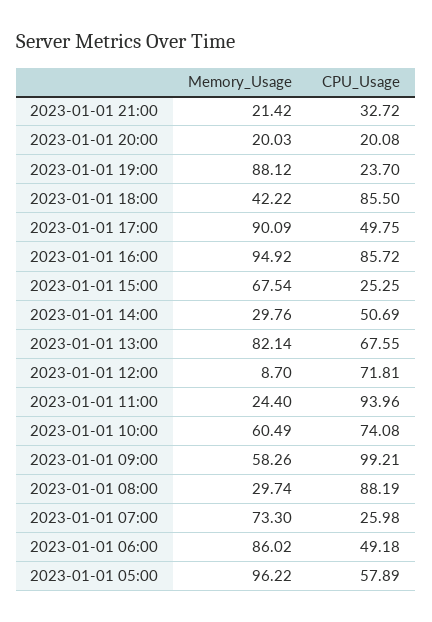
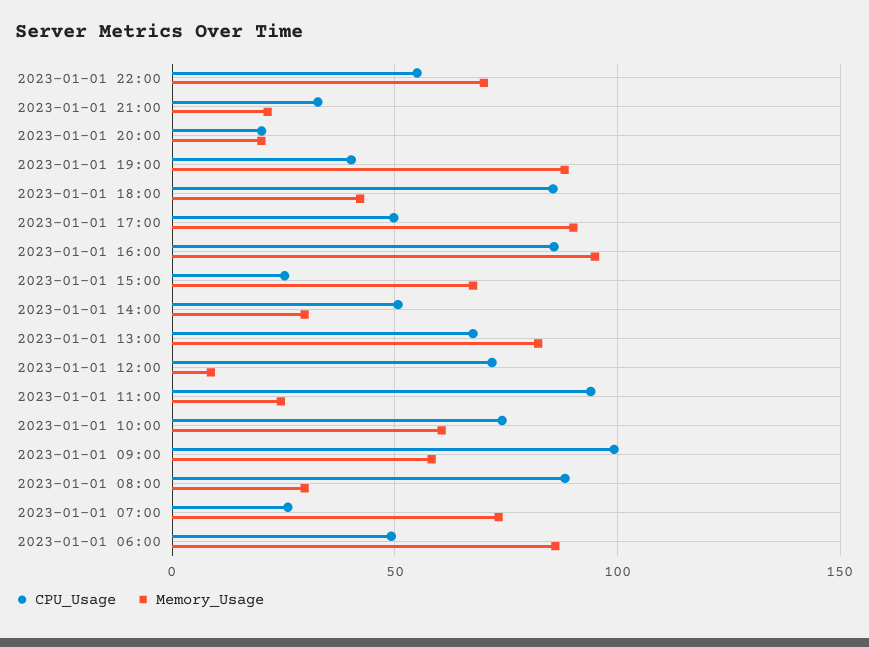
CPU_Usage, 2023-01-01 19:00: 23.7 -> 40
Memory_Usage, 2023-01-01 05:00: 96.22 -> none
CPU_Usage, 2023-01-01 05:00: 57.89 -> none
CPU_Usage, 2023-01-01 22:00: none -> 55
Memory_Usage, 2023-01-01 22:00: none -> 70

